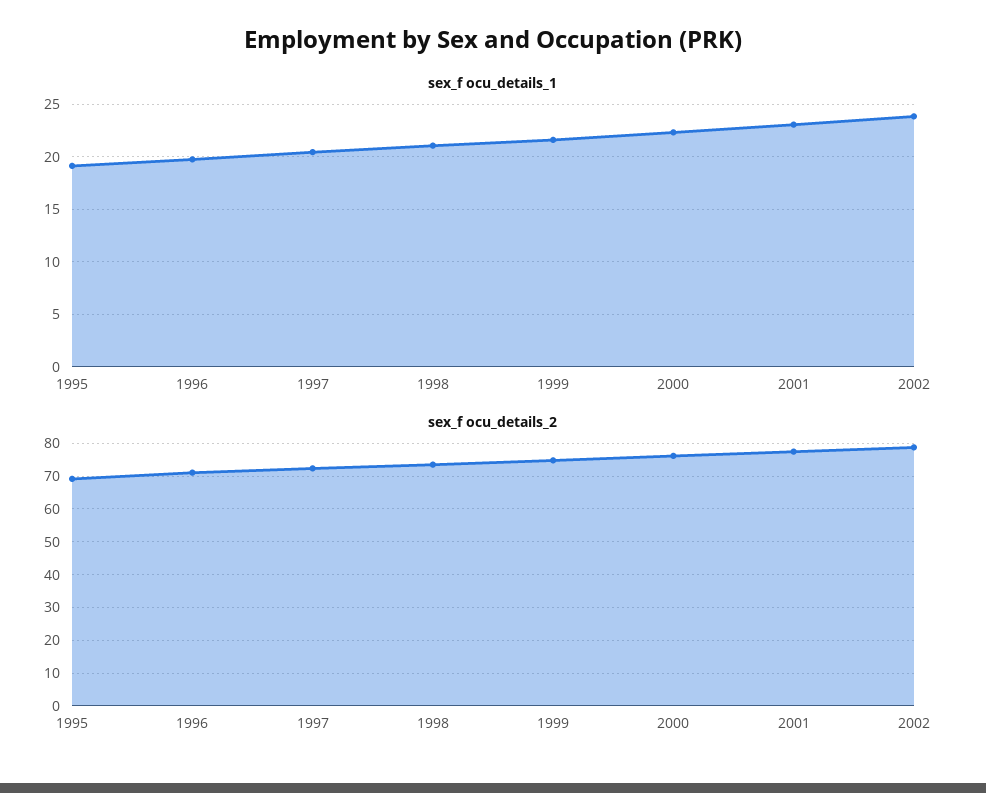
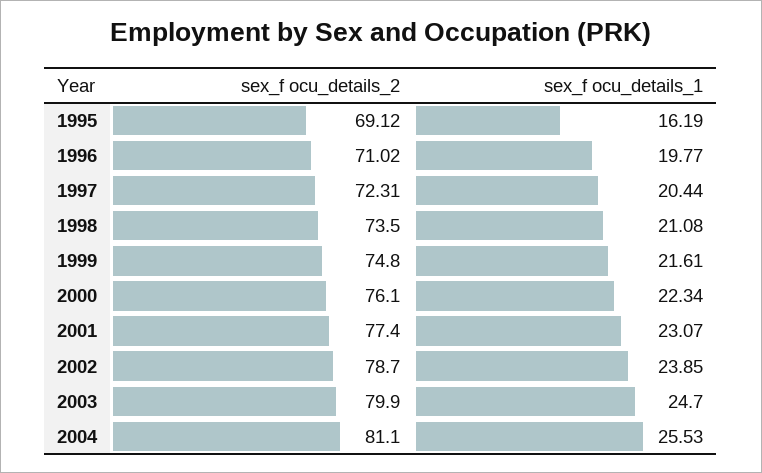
sex_f ocu_details_1, 1995: 19 -> 16.19
sex_f ocu_details_2, 2003: none -> 79.9
sex_f ocu_details_1, 2003: none -> 24.7
sex_f ocu_details_2, 2004: none -> 81.1
sex_f ocu_details_1, 2004: none -> 25.53

